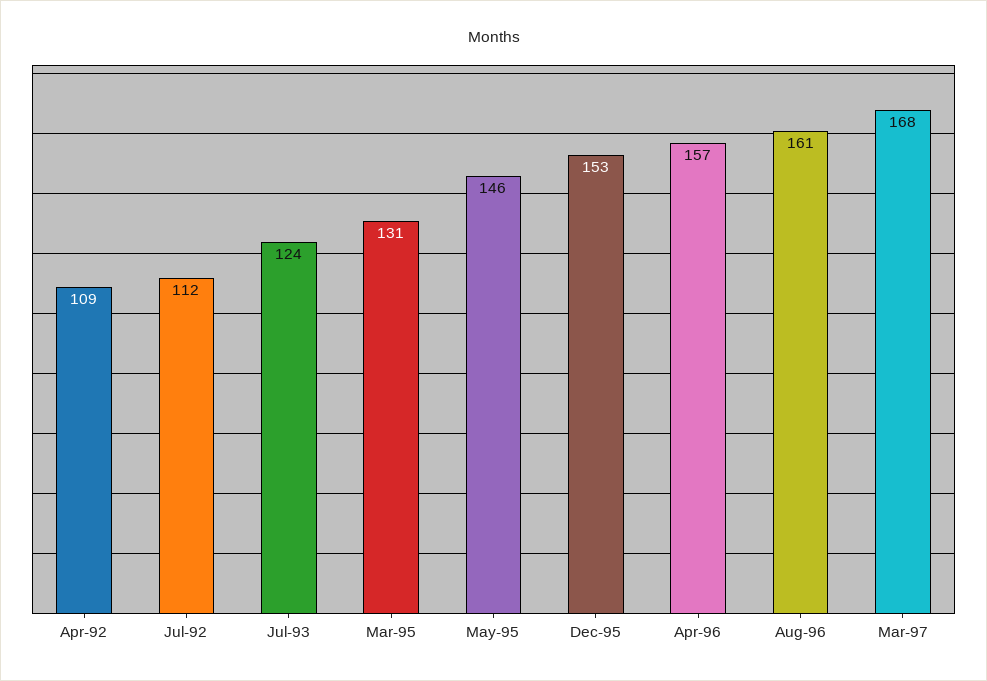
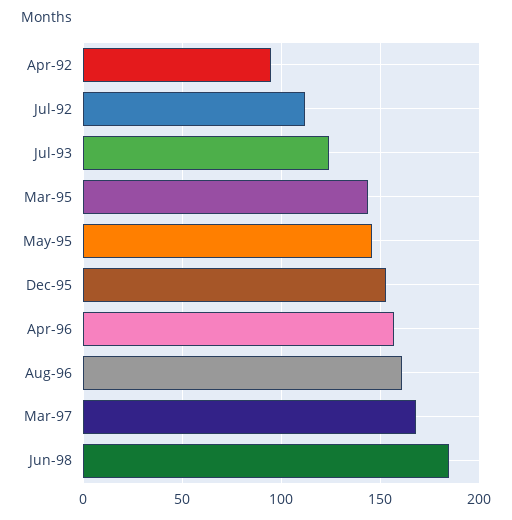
Apr-92: 109 -> 95
Mar-95: 131 -> 145
Jun-98: none -> 185

